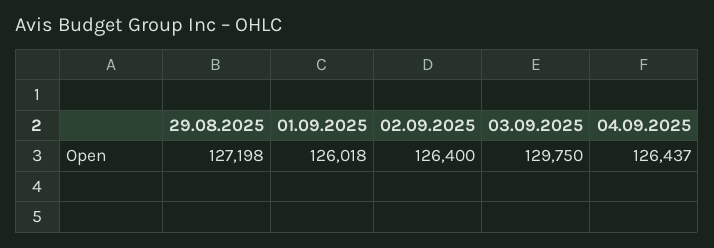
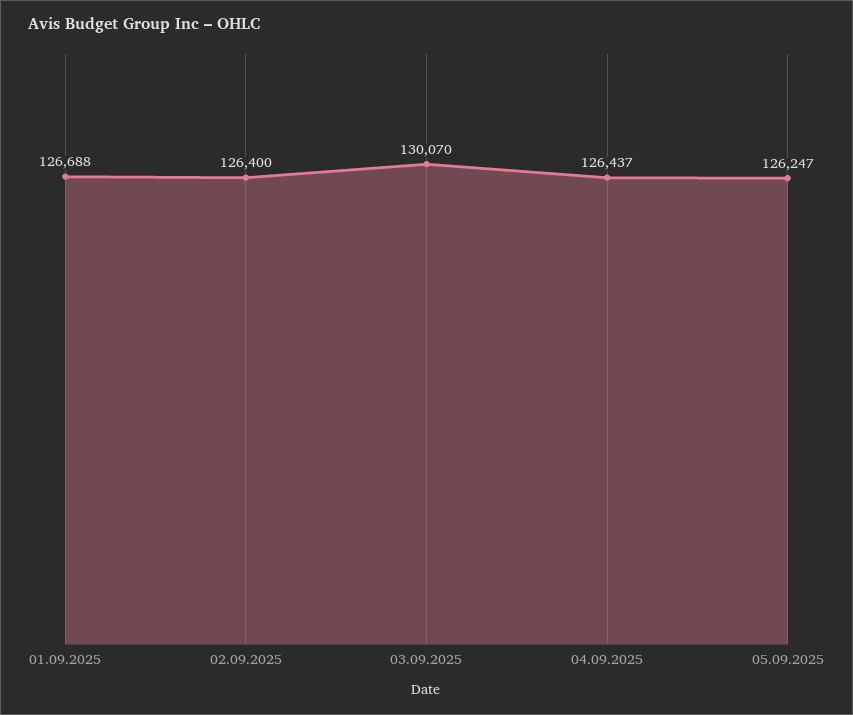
29.08.2025: 127198 -> none
01.09.2025: 126018 -> 126688
03.09.2025: 129750 -> 130070
05.09.2025: none -> 126247

